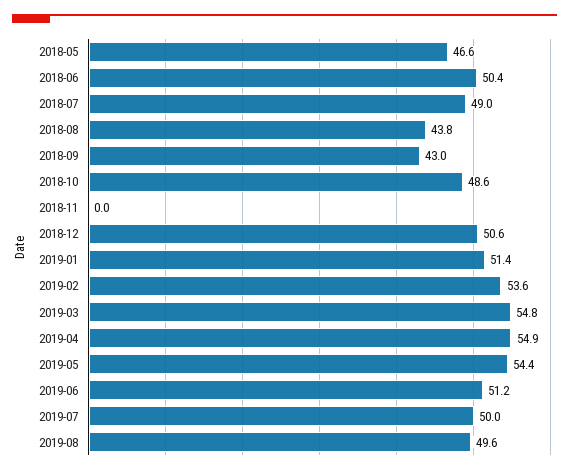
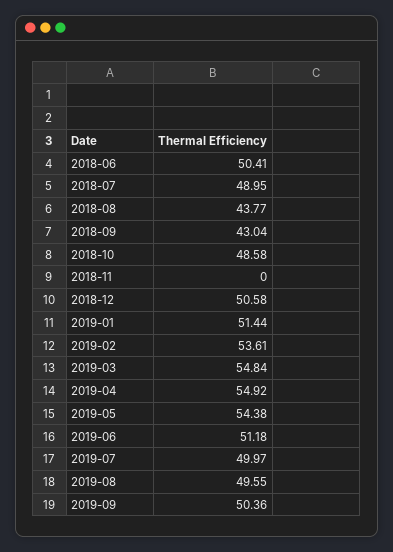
2018-05: 46.6 -> none
2019-09: none -> 50.36

